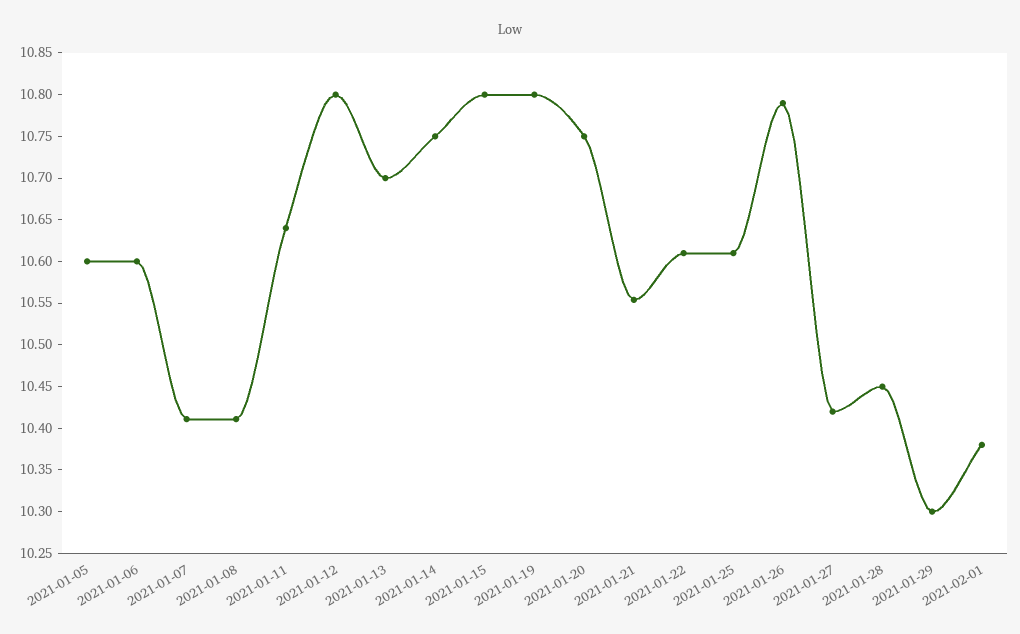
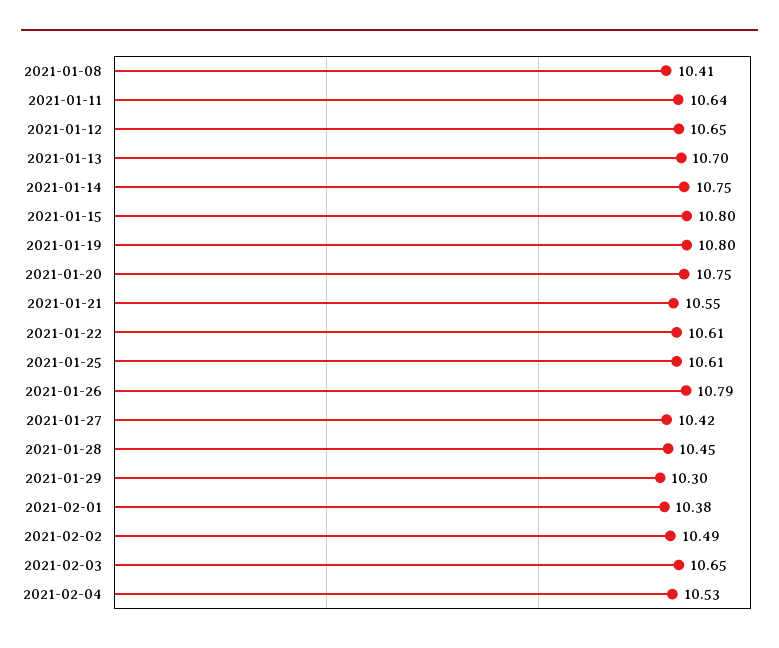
2021-01-05: 10.6 -> none
2021-01-06: 10.6 -> none
2021-01-07: 10.41 -> none
2021-01-12: 10.8 -> 10.65
2021-02-02: none -> 10.49
2021-02-03: none -> 10.65
2021-02-04: none -> 10.53

